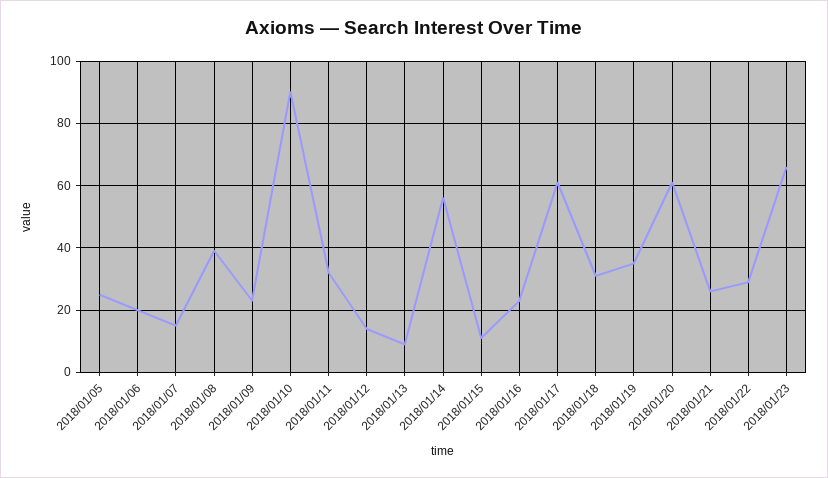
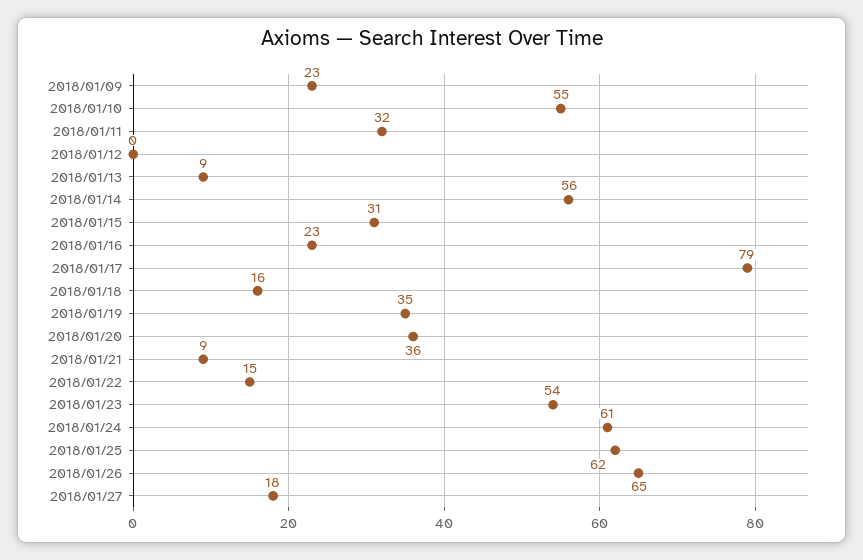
2018/01/05: 25 -> none
2018/01/06: 20 -> none
2018/01/07: 15 -> none
2018/01/08: 40 -> none
2018/01/10: 90 -> 55
2018/01/12: 15 -> 0
2018/01/15: 10 -> 31
2018/01/17: 60 -> 79
2018/01/18: 30 -> 16
2018/01/20: 60 -> 36
2018/01/21: 25 -> 9
2018/01/22: 30 -> 15
2018/01/23: 65 -> 54
2018/01/24: none -> 61
2018/01/25: none -> 62
2018/01/26: none -> 65
2018/01/27: none -> 18

